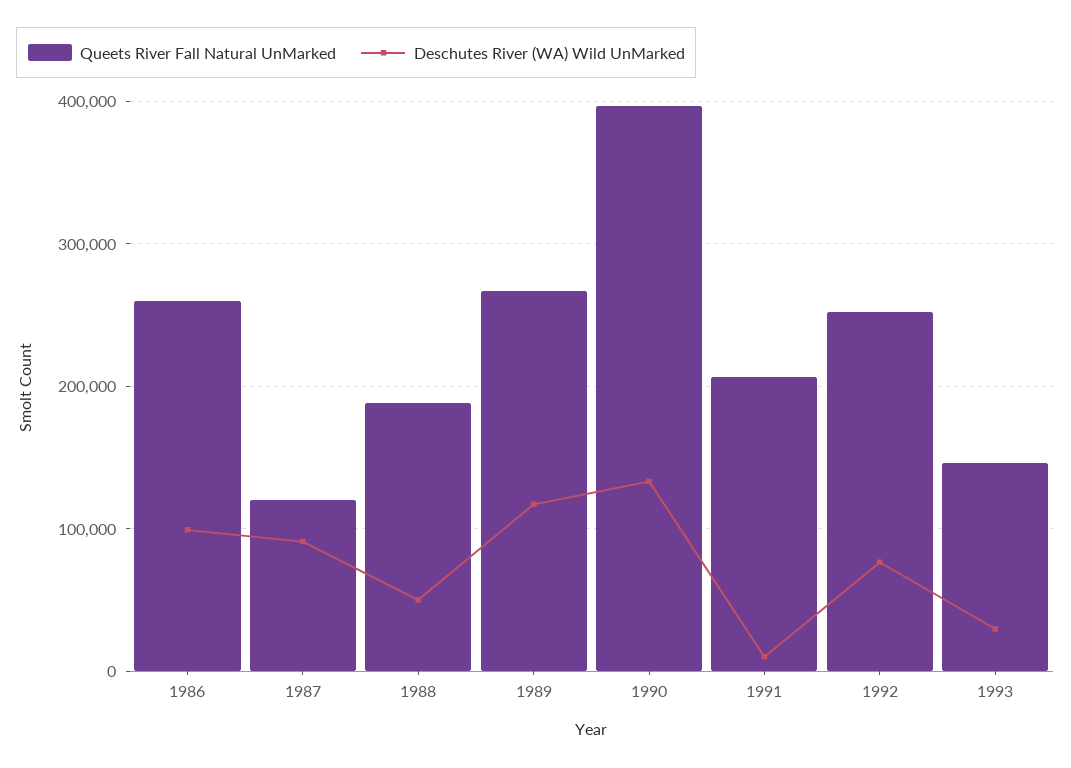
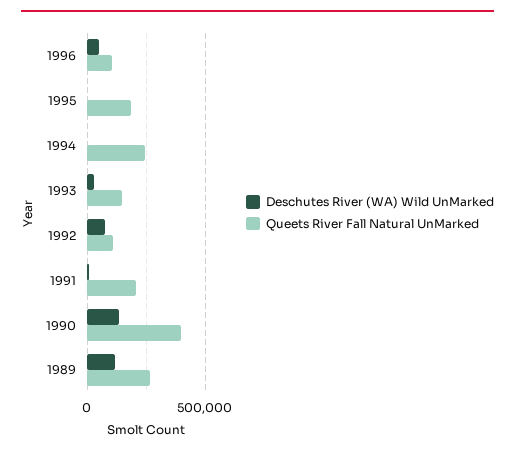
Queets River Fall Natural UnMarked, 1986: 260000 -> none
Deschutes River (WA) Wild UnMarked, 1986: 100000 -> none
Queets River Fall Natural UnMarked, 1987: 120000 -> none
Deschutes River (WA) Wild UnMarked, 1987: 90000 -> none
Queets River Fall Natural UnMarked, 1988: 190000 -> none
Deschutes River (WA) Wild UnMarked, 1988: 50000 -> none
Queets River Fall Natural UnMarked, 1992: 250000 -> 100000
Deschutes River (WA) Wild UnMarked, 1996: none -> 50000
Queets River Fall Natural UnMarked, 1996: none -> 100000
Deschutes River (WA) Wild UnMarked, 1995: none -> 0
Queets River Fall Natural UnMarked, 1995: none -> 200000
Deschutes River (WA) Wild UnMarked, 1994: none -> 0
Queets River Fall Natural UnMarked, 1994: none -> 250000

